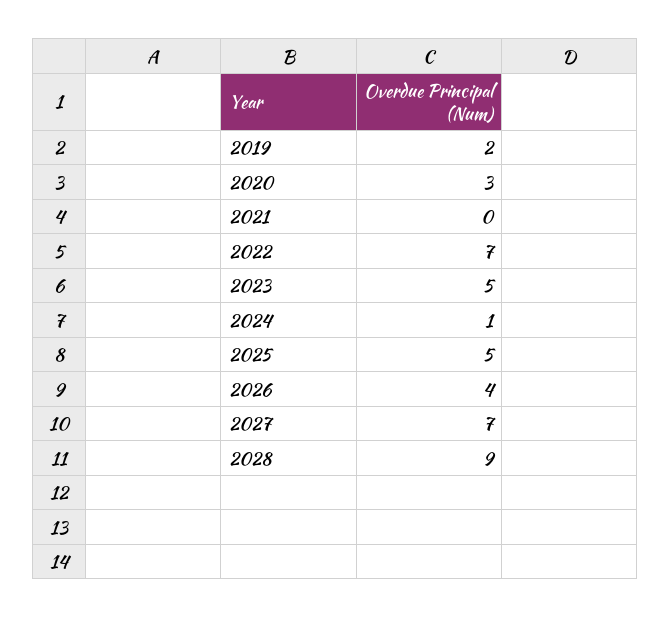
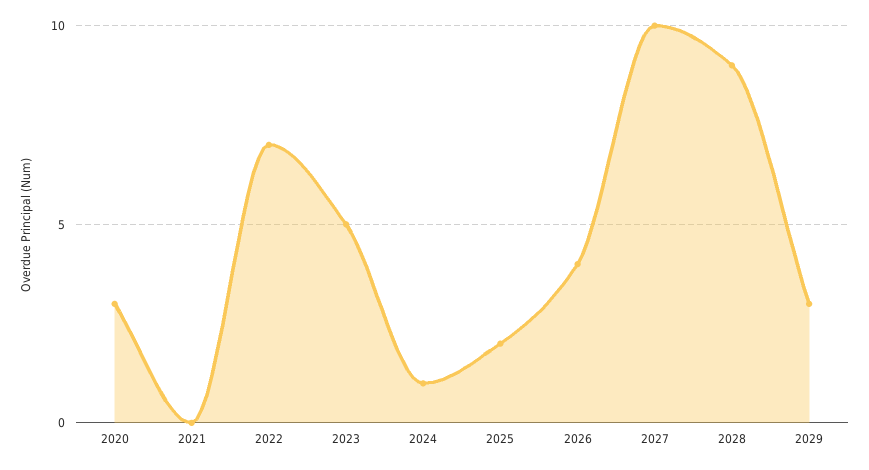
2019: 2 -> none
2025: 5 -> 2
2027: 7 -> 10
2029: none -> 3

